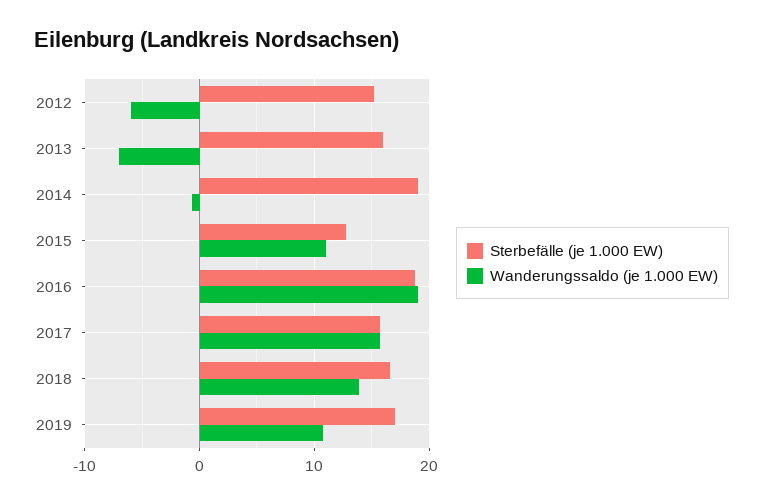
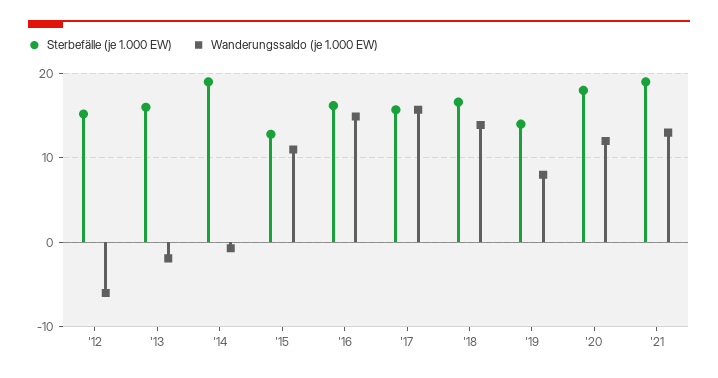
Wanderungssaldo (je 1.000 EW), 2013: -7 -> -2
Sterbefälle (je 1.000 EW), 2016: 19 -> 16
Wanderungssaldo (je 1.000 EW), 2016: 19 -> 15
Sterbefälle (je 1.000 EW), 2019: 17 -> 14
Wanderungssaldo (je 1.000 EW), 2019: 11 -> 8
Sterbefälle (je 1.000 EW), '20: none -> 18
Wanderungssaldo (je 1.000 EW), '20: none -> 12
Sterbefälle (je 1.000 EW), '21: none -> 19
Wanderungssaldo (je 1.000 EW), '21: none -> 13

